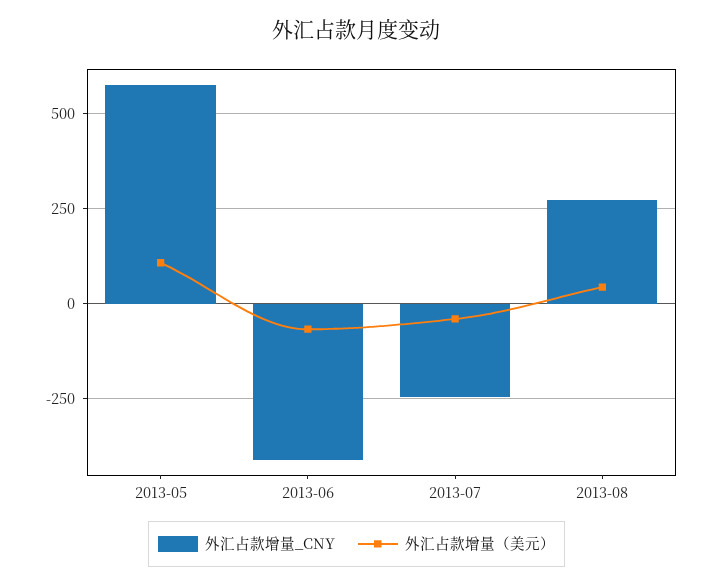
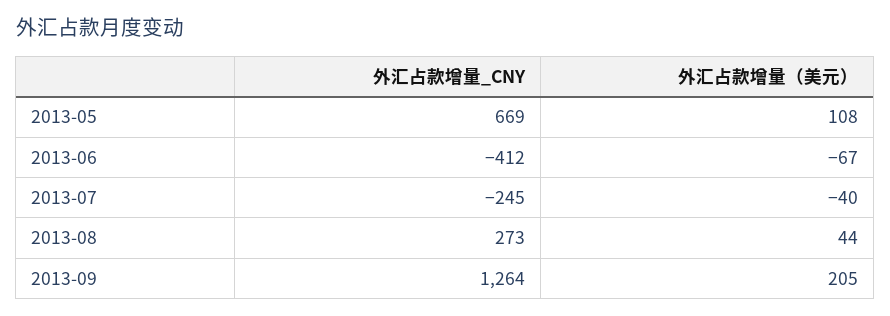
外汇占款增量_CNY, 2013-05: 575 -> 669
外汇占款增量_CNY, 2013-09: none -> 1264
外汇占款增量（美元）, 2013-09: none -> 205

